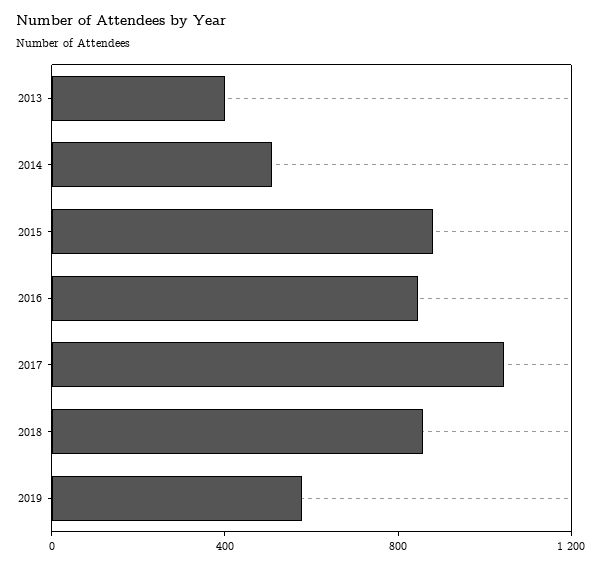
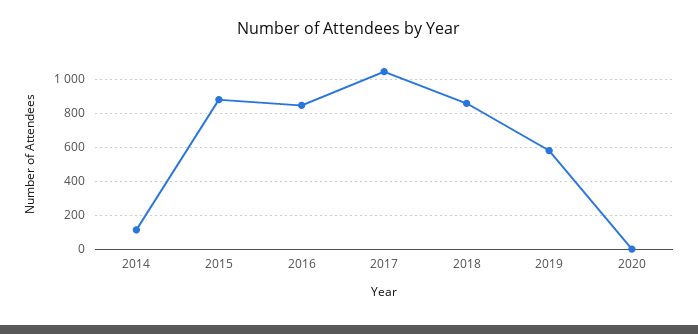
2013: 400 -> none
2014: 500 -> 100
2020: none -> 0

